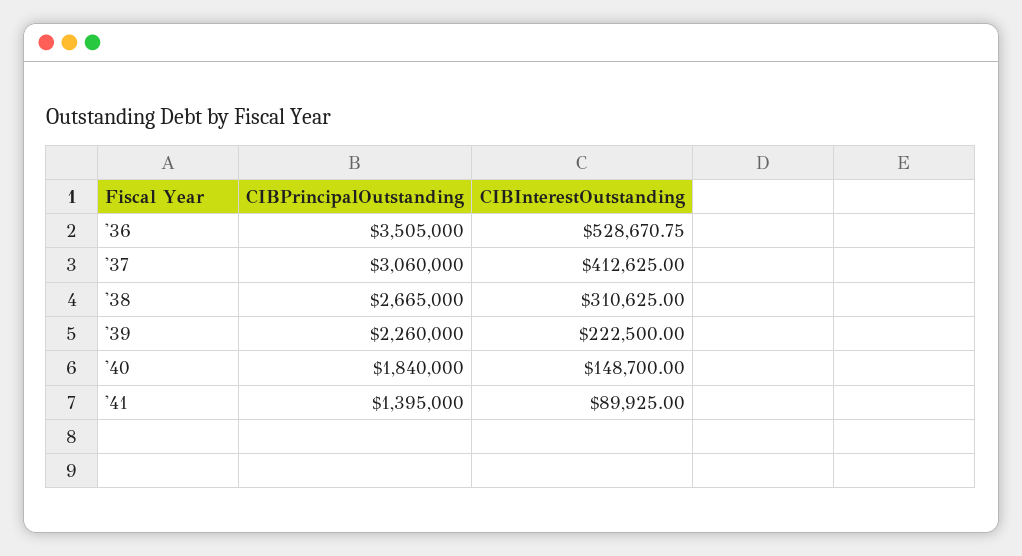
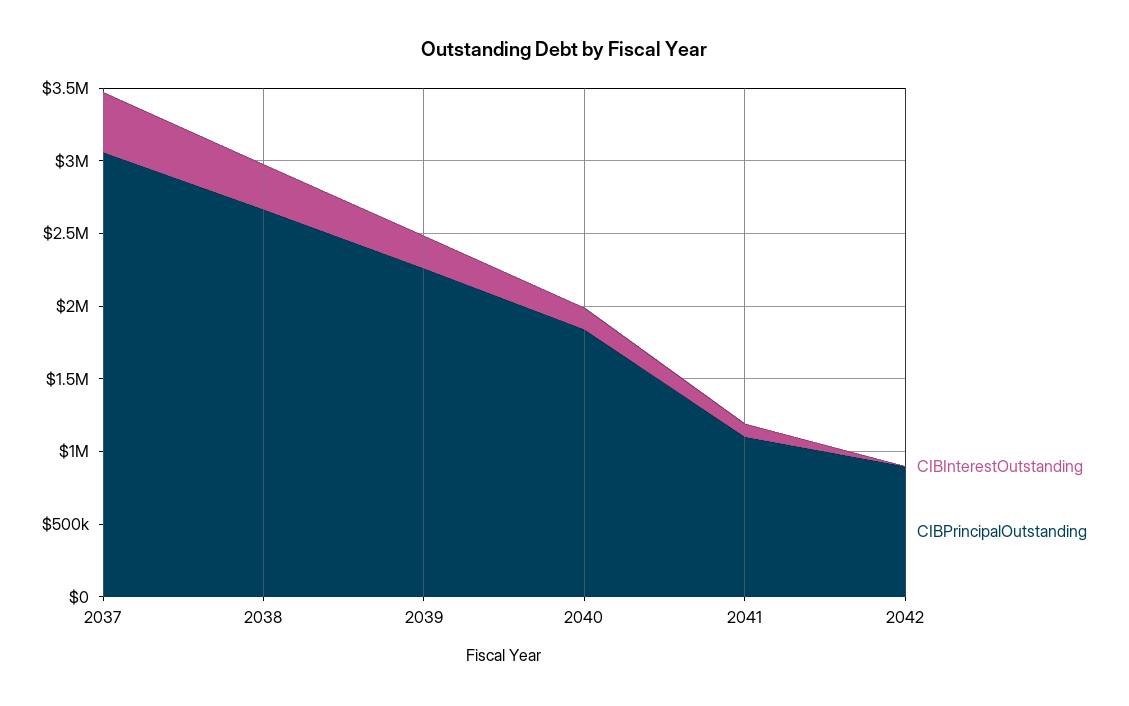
CIBPrincipalOutstanding, '36: 3505000 -> none
CIBInterestOutstanding, '36: 528670.75 -> none
CIBPrincipalOutstanding, '41: 1395000 -> 1100000
CIBInterestOutstanding, 2042: none -> 0
CIBPrincipalOutstanding, 2042: none -> 900000

